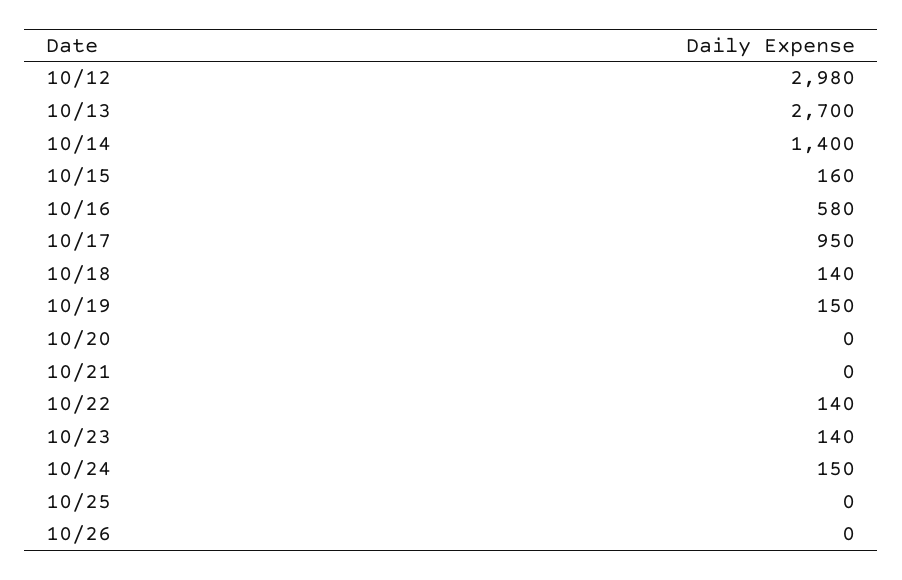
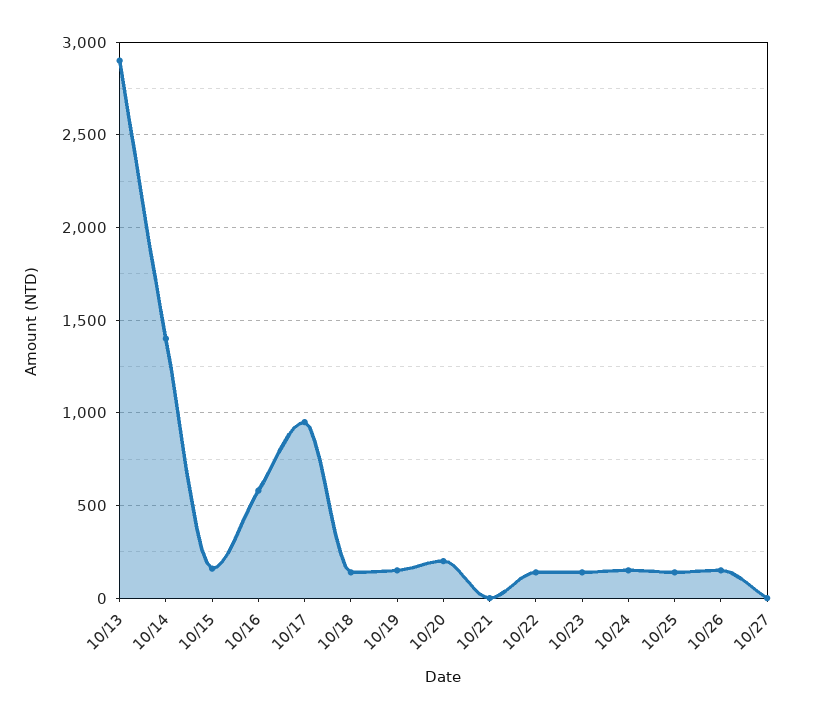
10/12: 2980 -> none
10/13: 2700 -> 2900
10/20: 0 -> 200
10/25: 0 -> 150
10/26: 0 -> 150
10/27: none -> 0

